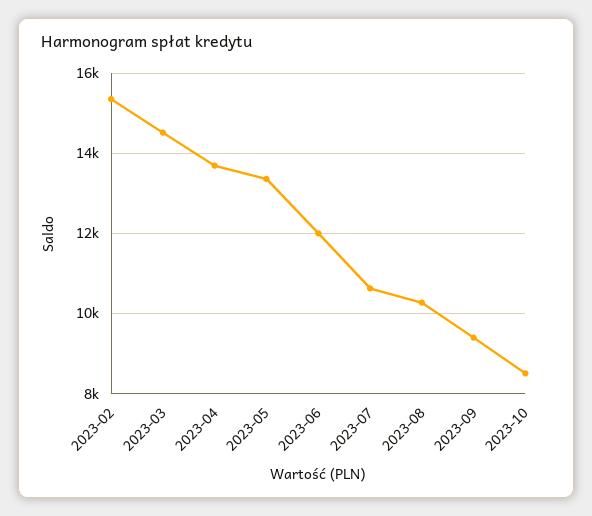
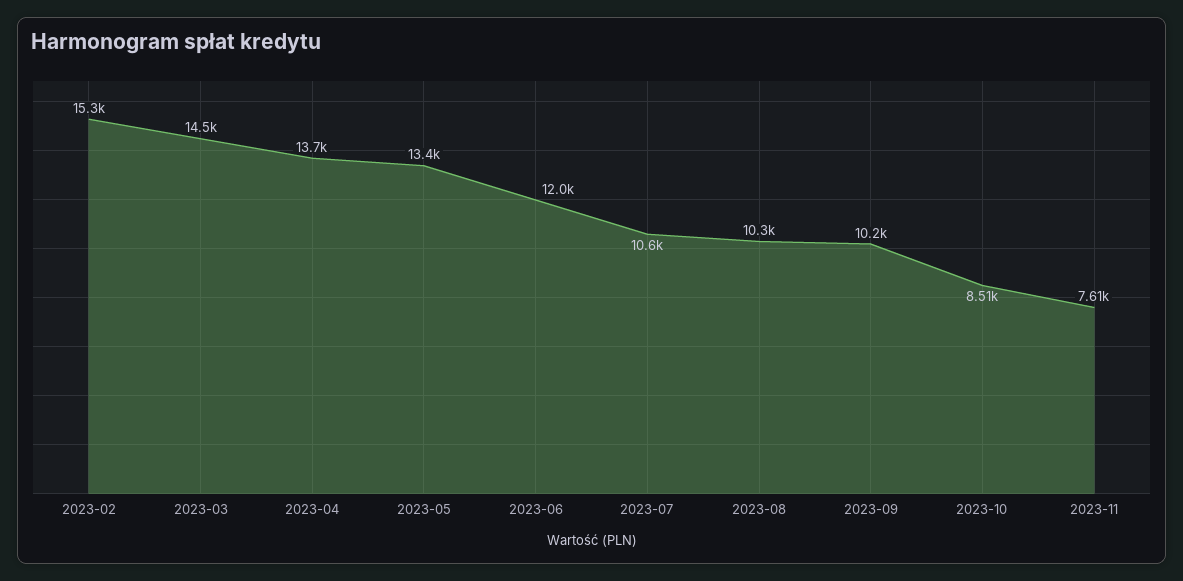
2023-09: 9400 -> 10200
2023-11: none -> 7610

